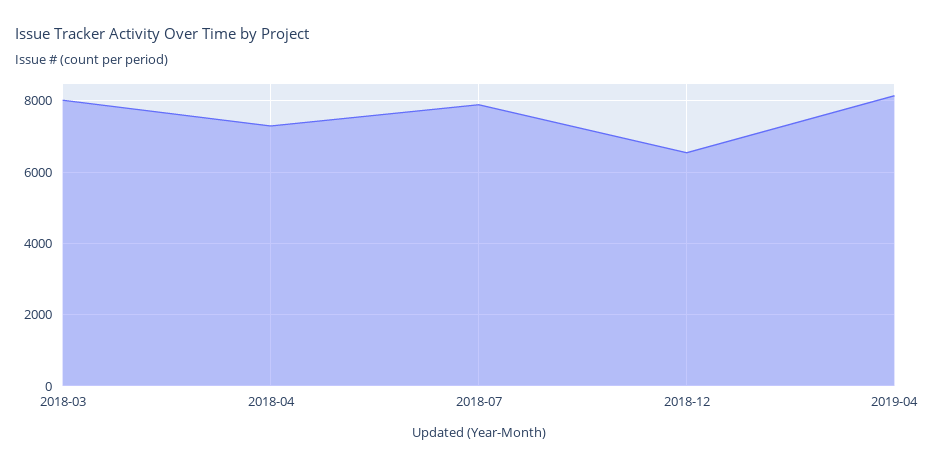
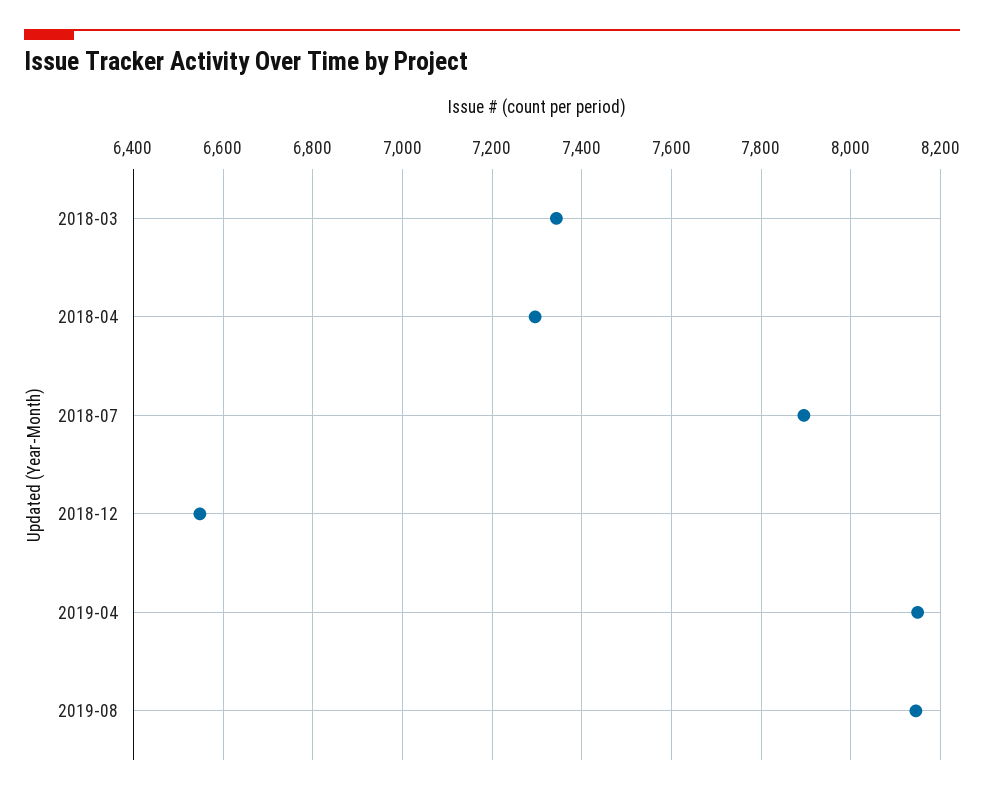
2018-03: 8000 -> 7340
2019-08: none -> 8140

